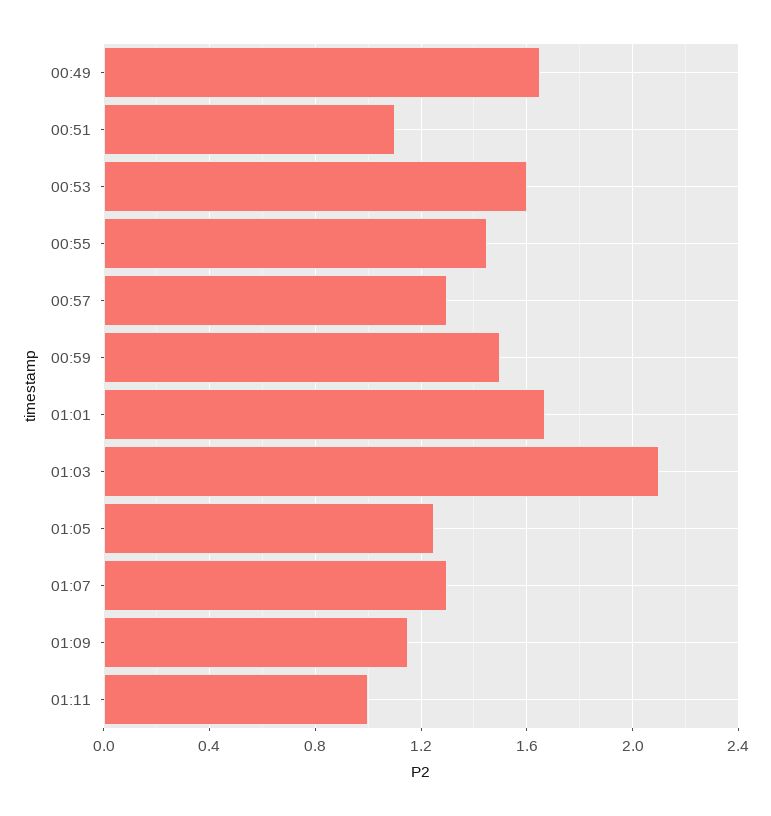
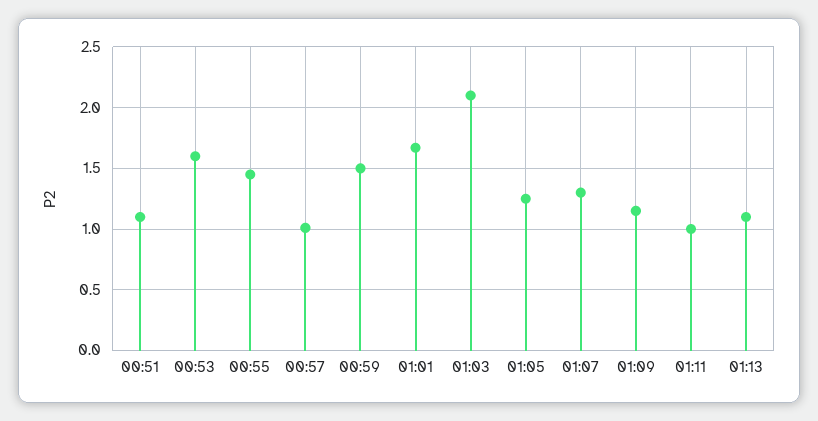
00:49: 1.65 -> none
00:57: 1.3 -> 1
01:13: none -> 1.1

